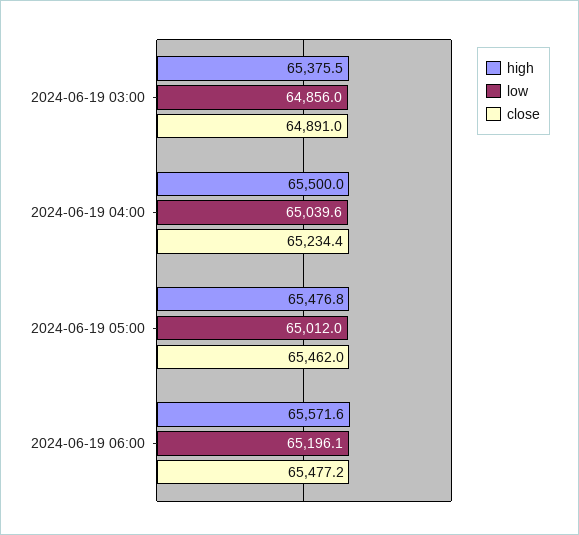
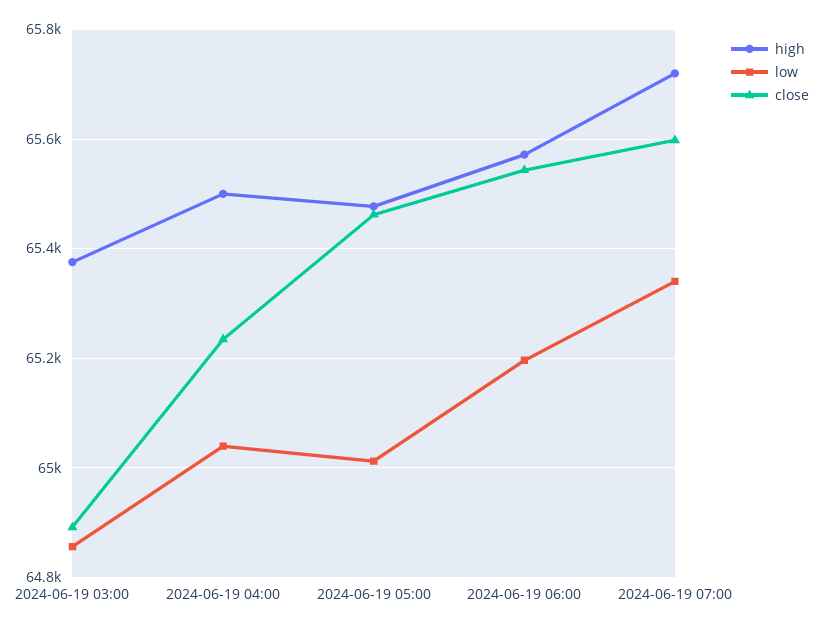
close, 2024-06-19 06:00: 65477.2 -> 65540
high, 2024-06-19 07:00: none -> 65720
low, 2024-06-19 07:00: none -> 65340
close, 2024-06-19 07:00: none -> 65600

